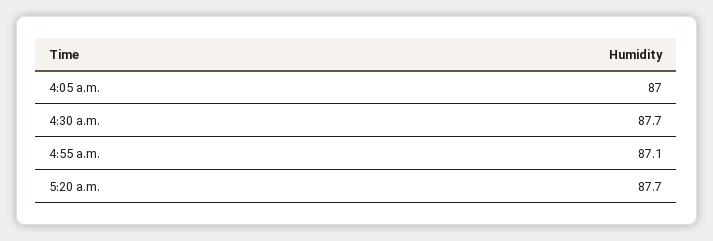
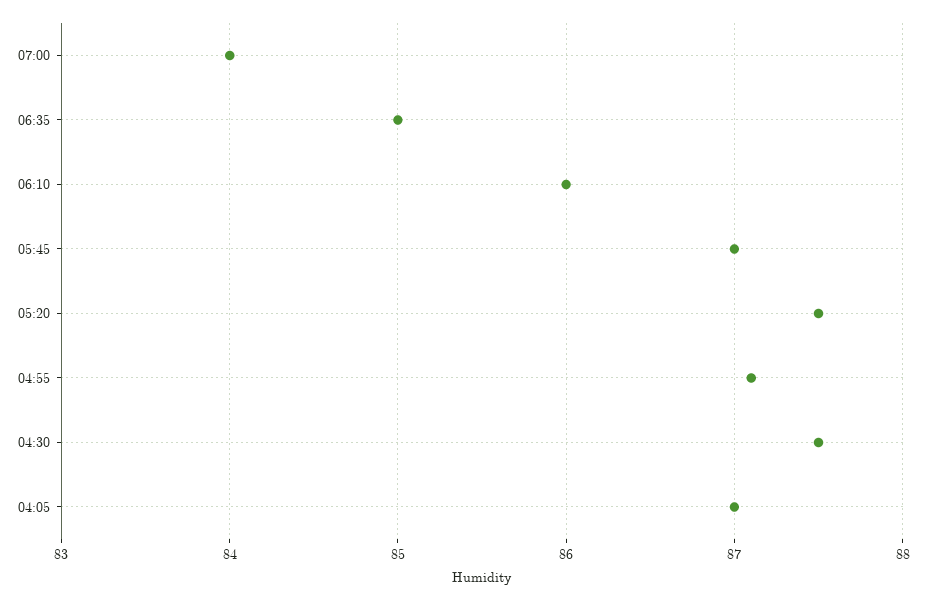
4:30 a.m.: 87.7 -> 87.5
5:20 a.m.: 87.7 -> 87.5
07:00: none -> 84
06:35: none -> 85
06:10: none -> 86
05:45: none -> 87

